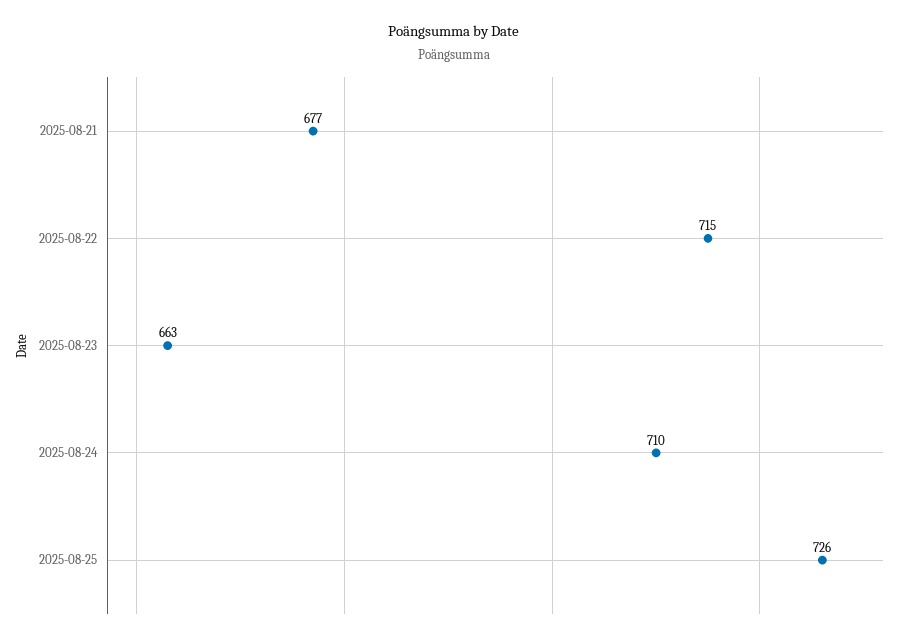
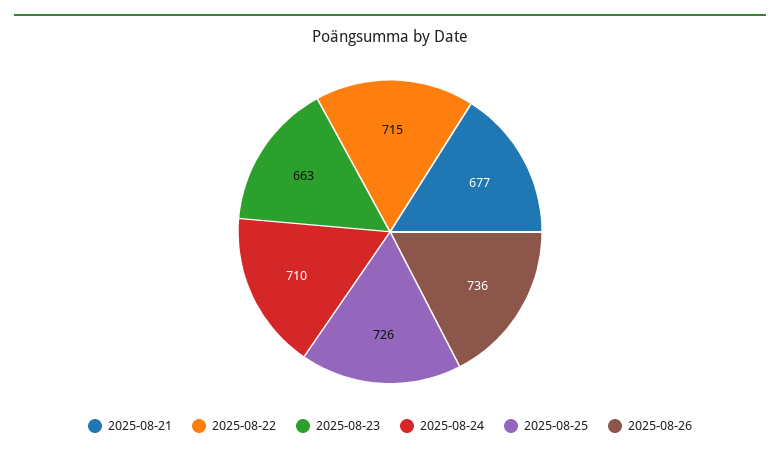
2025-08-26: none -> 736

